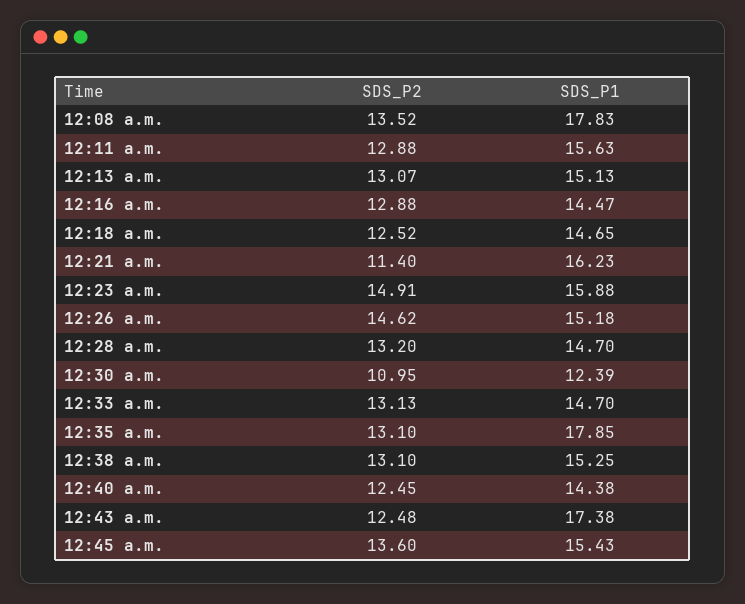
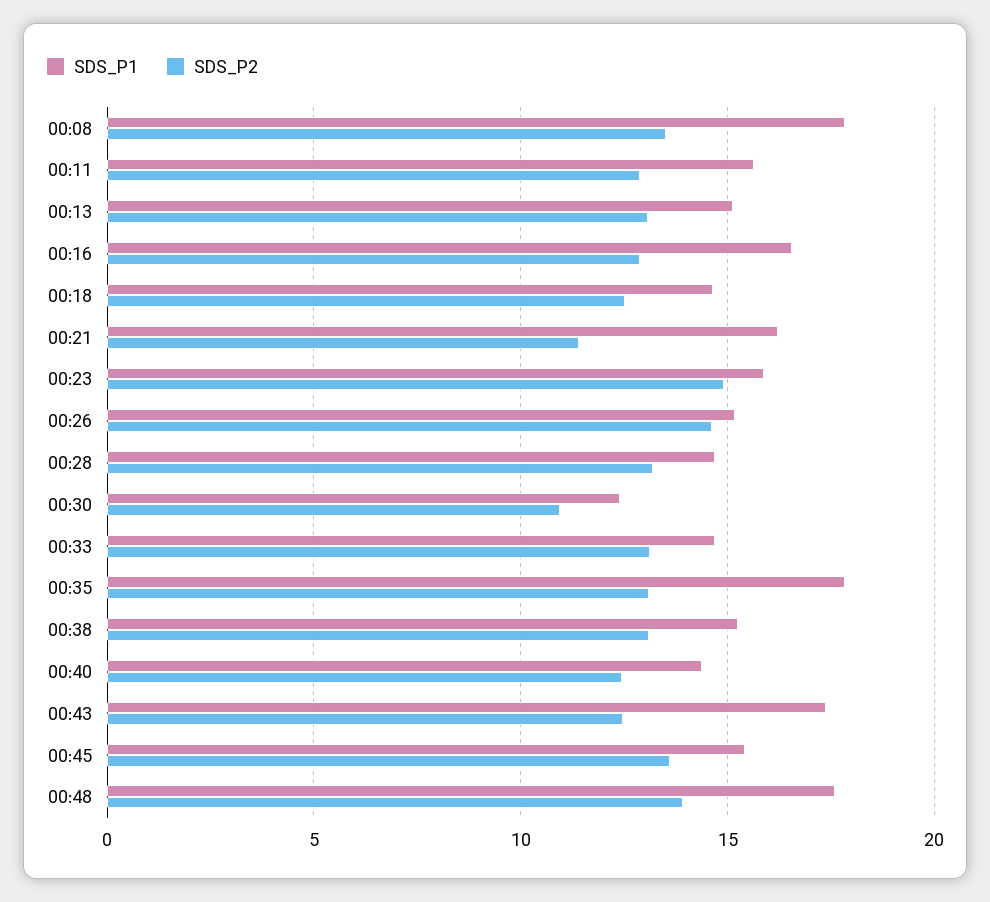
SDS_P1, 12:16 a.m.: 14.47 -> 16.5
SDS_P1, 00:48: none -> 17.5
SDS_P2, 00:48: none -> 14

